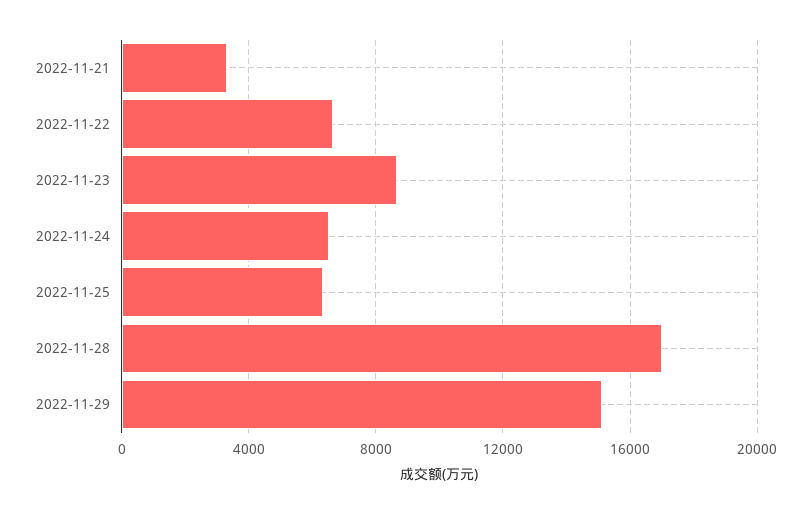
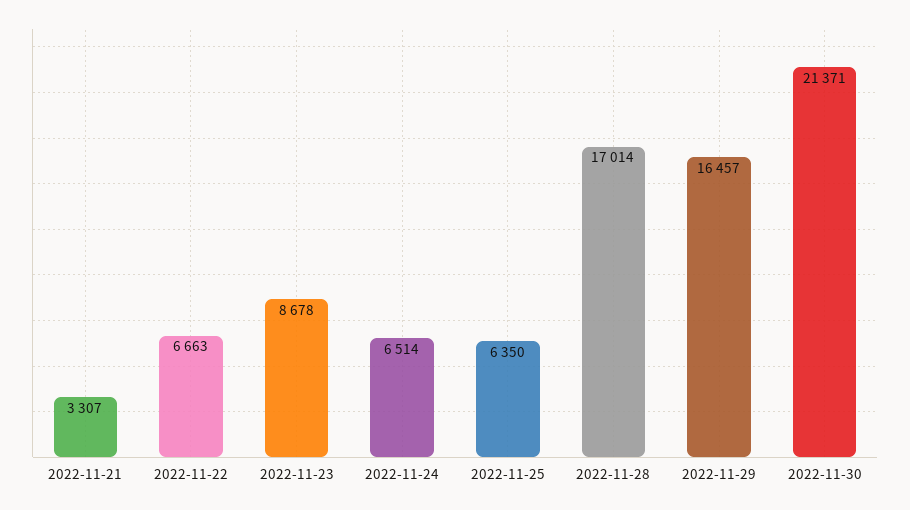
2022-11-29: 15000 -> 16457
2022-11-30: none -> 21371

